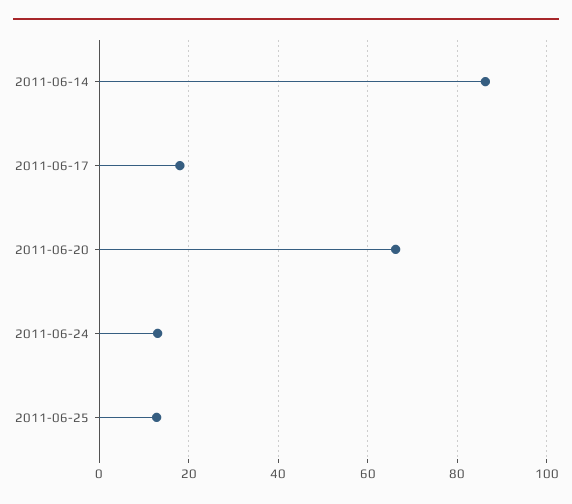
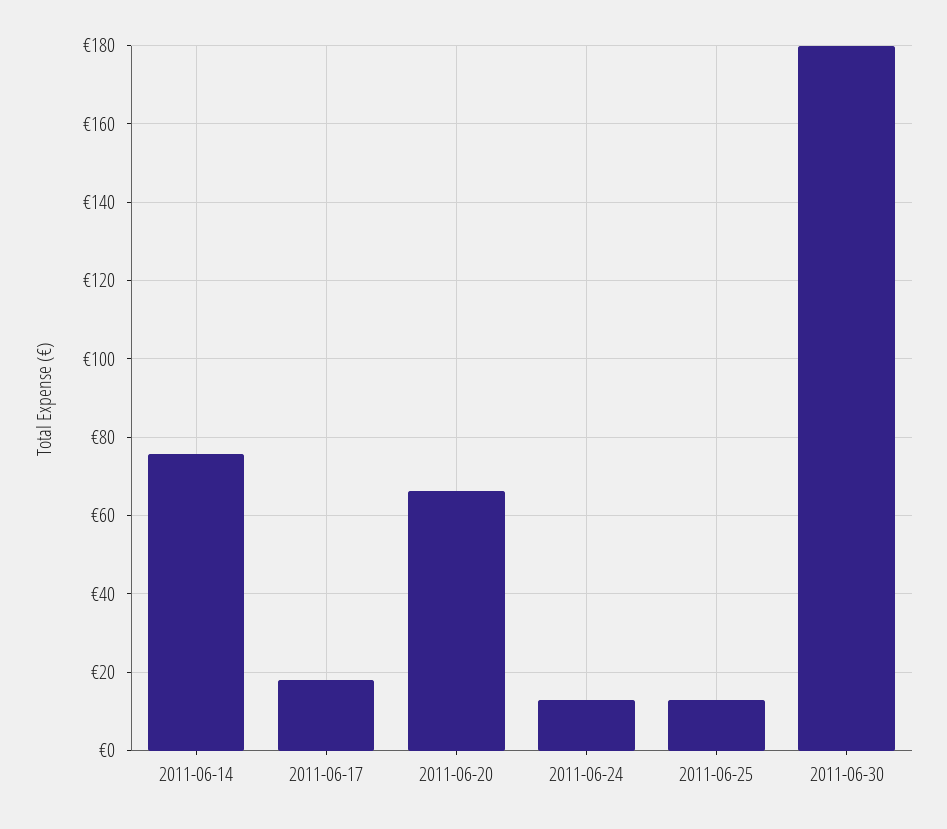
2011-06-14: 86 -> 76
2011-06-30: none -> 180

